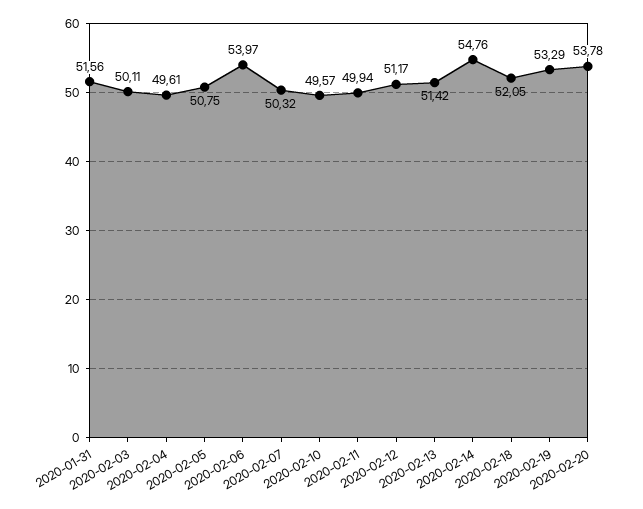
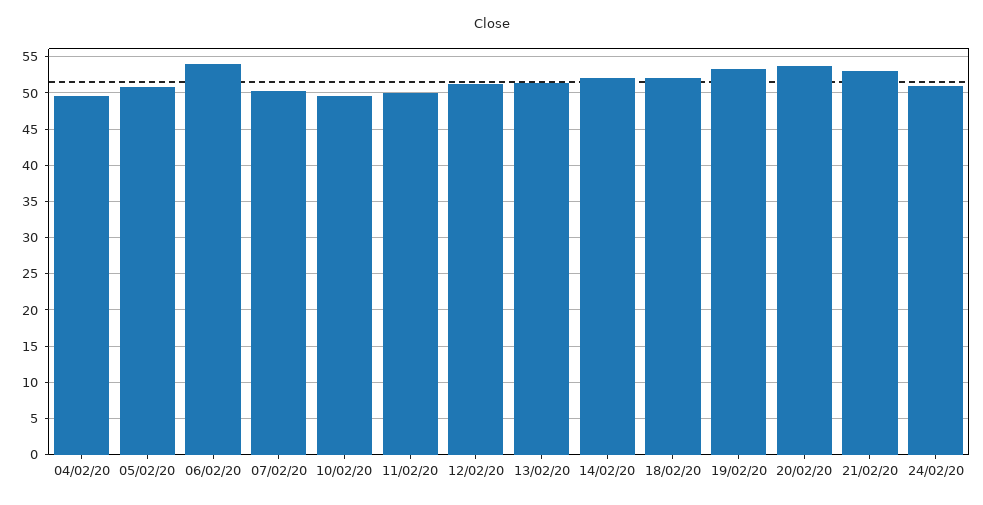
2020-01-31: 51.56 -> none
2020-02-03: 50.11 -> none
2020-02-14: 54.76 -> 52
21/02/20: none -> 53
24/02/20: none -> 51

